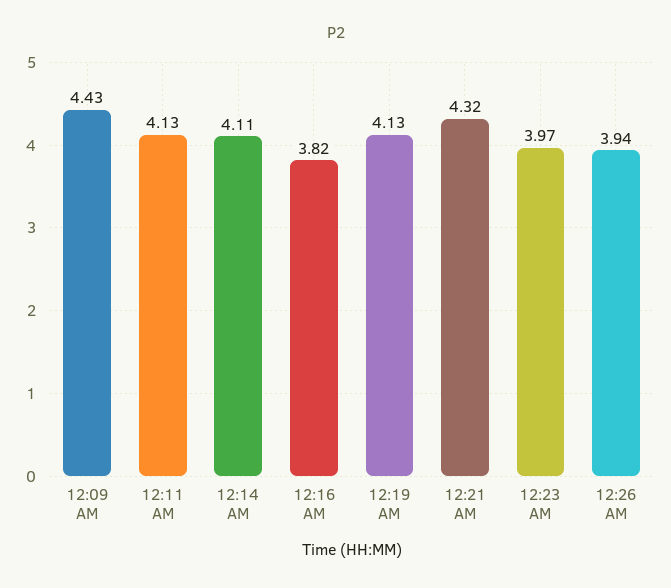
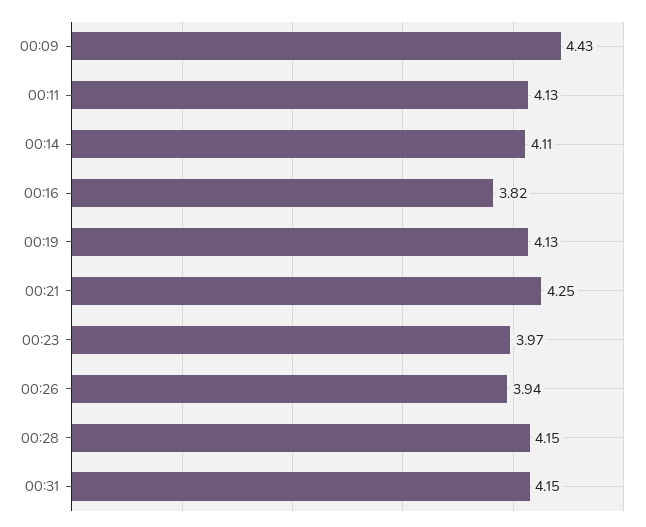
12:21 AM: 4.32 -> 4.25
00:28: none -> 4.15
00:31: none -> 4.15

